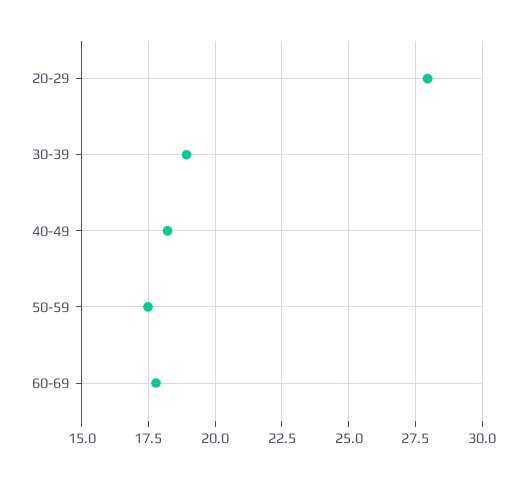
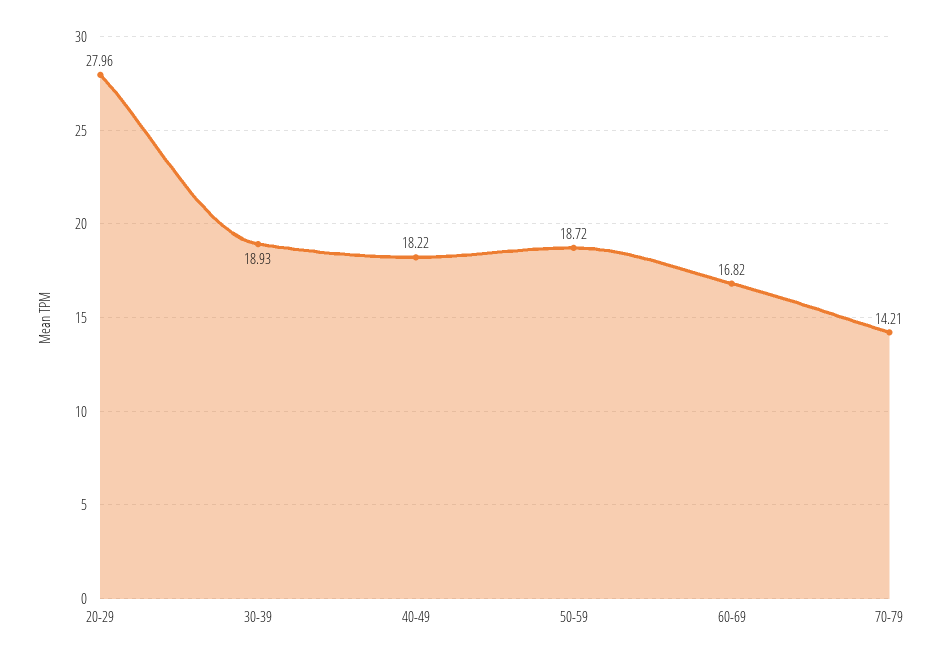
50-59: 17.5 -> 18.72
60-69: 17.75 -> 16.82
70-79: none -> 14.21

